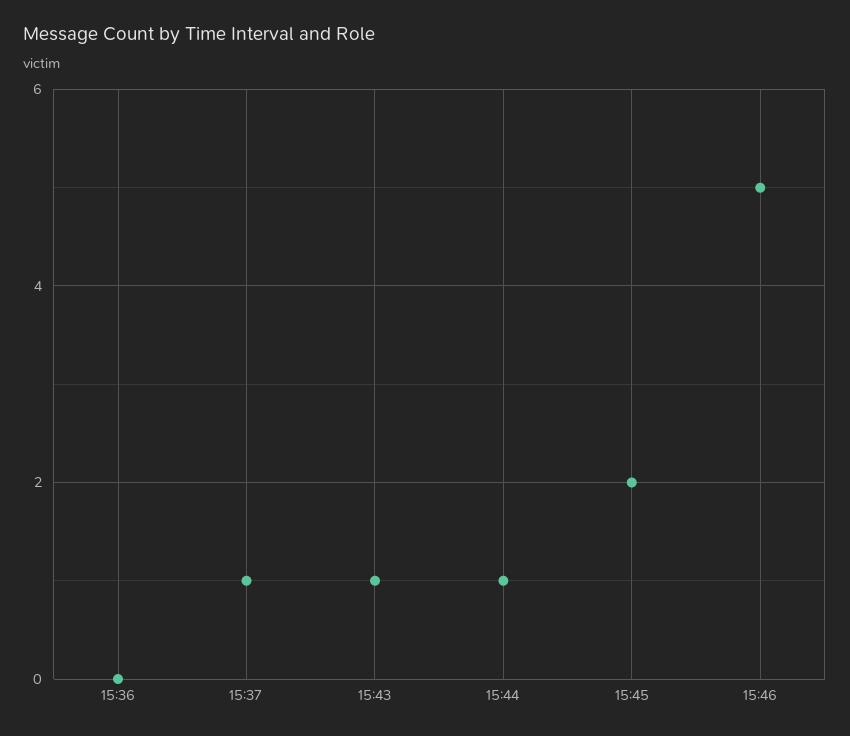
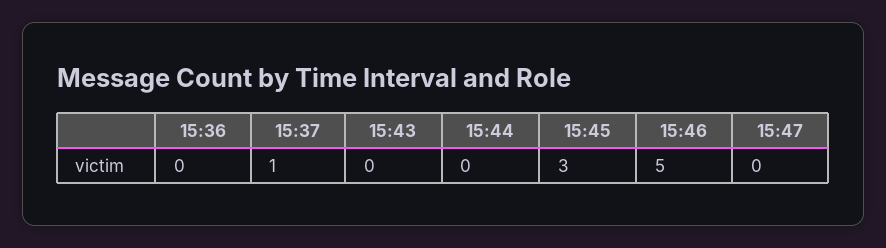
15:43: 1 -> 0
15:44: 1 -> 0
15:45: 2 -> 3
15:47: none -> 0

